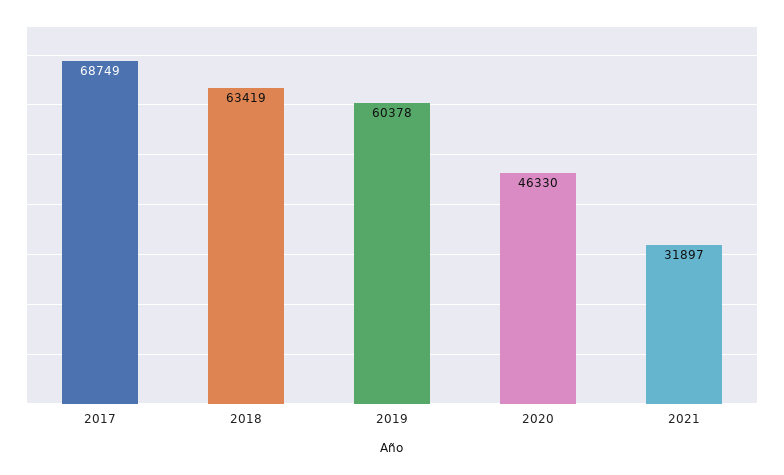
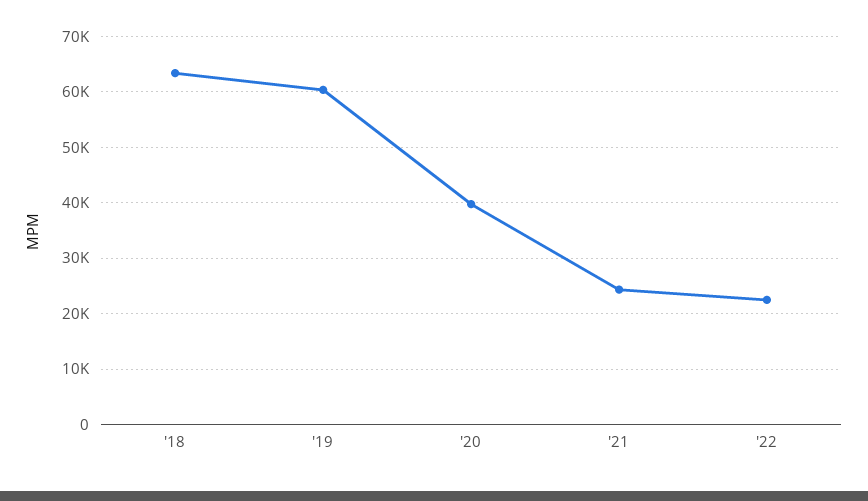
2017: 68749 -> none
2020: 46330 -> 40000
2021: 31897 -> 24000
'22: none -> 22000

